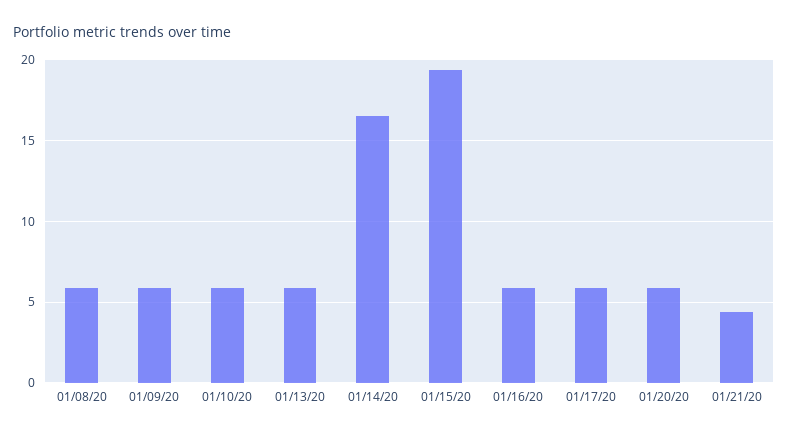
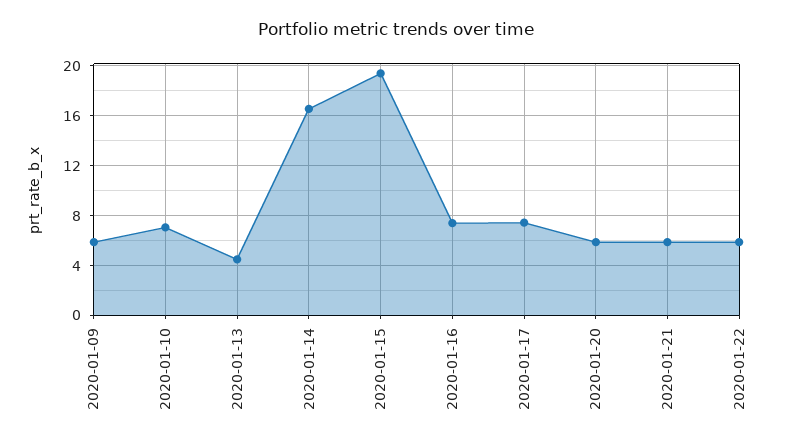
01/08/20: 6 -> none
01/10/20: 6 -> 7
01/13/20: 6 -> 4.5
01/16/20: 6 -> 7.5
01/17/20: 6 -> 7.5
01/21/20: 4.5 -> 6
2020-01-22: none -> 6

